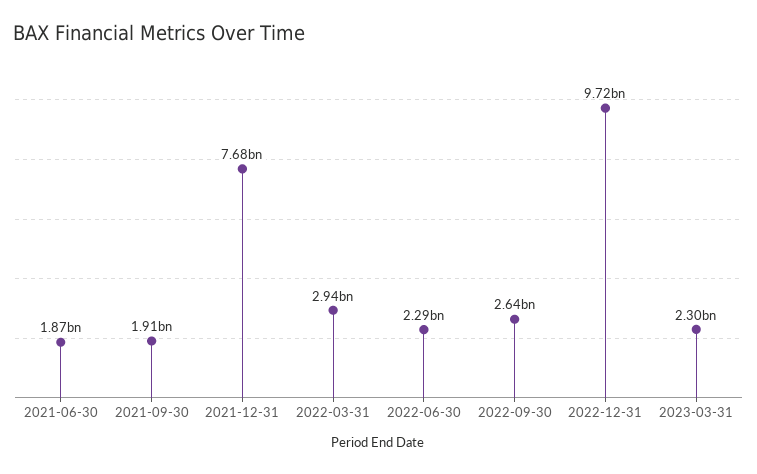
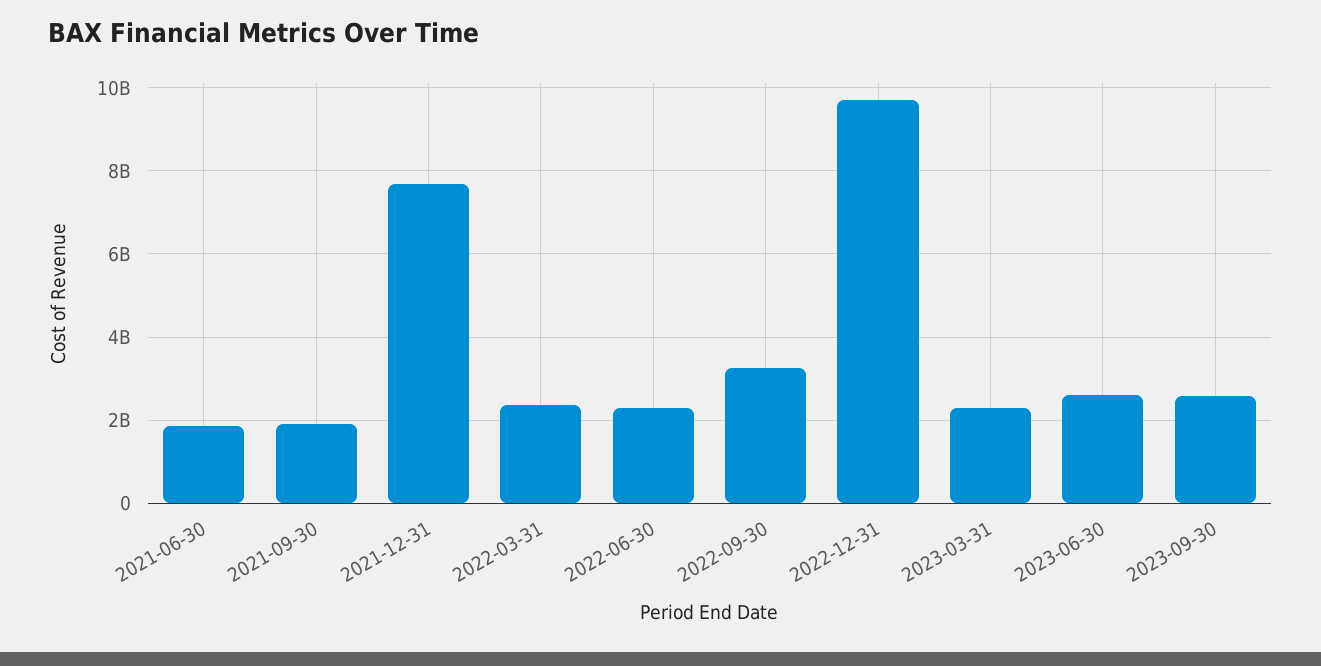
2022-03-31: 2940000000 -> 2400000000
2022-09-30: 2640000000 -> 3200000000
2023-06-30: none -> 2600000000
2023-09-30: none -> 2600000000

